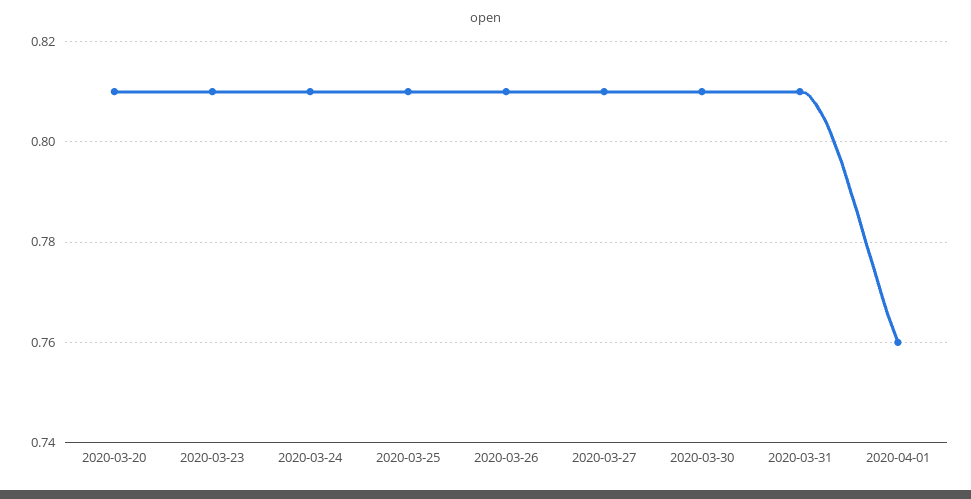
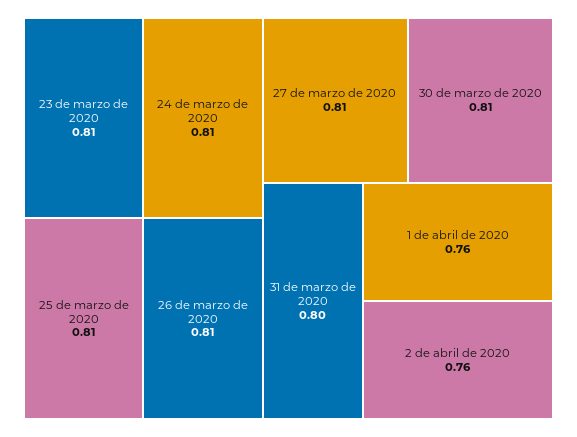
2020-03-20: 0.81 -> none
2020-03-31: 0.81 -> 0.8
2 de abril de 2020: none -> 0.76

